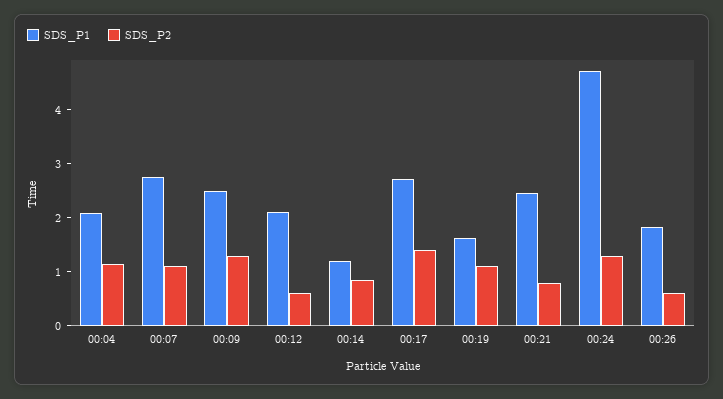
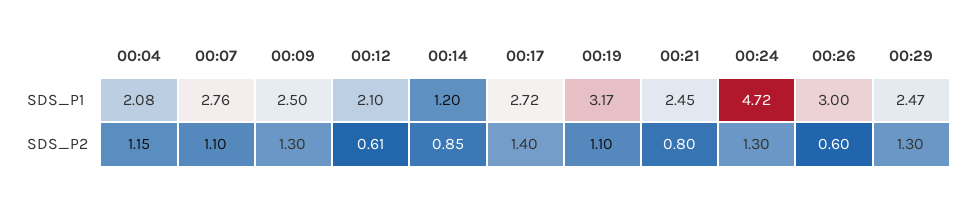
SDS_P1, 00:19: 1.6 -> 3.17
SDS_P1, 00:26: 1.8 -> 3
SDS_P1, 00:29: none -> 2.47
SDS_P2, 00:29: none -> 1.3

